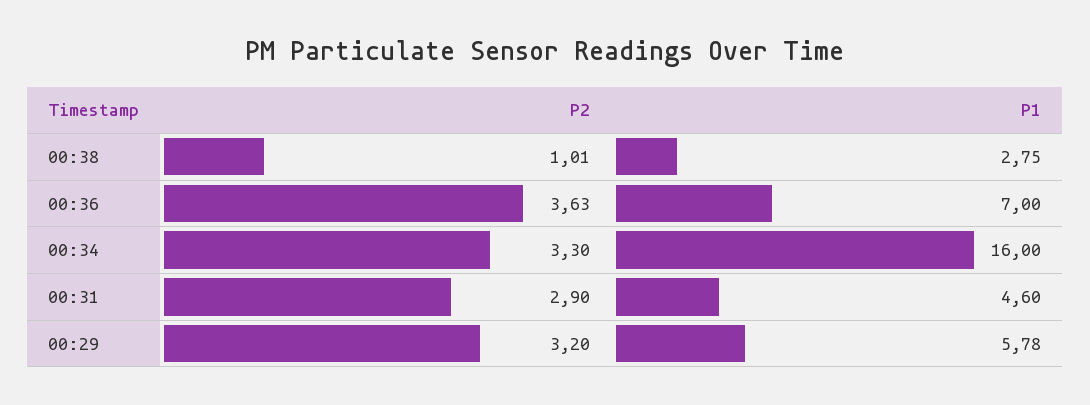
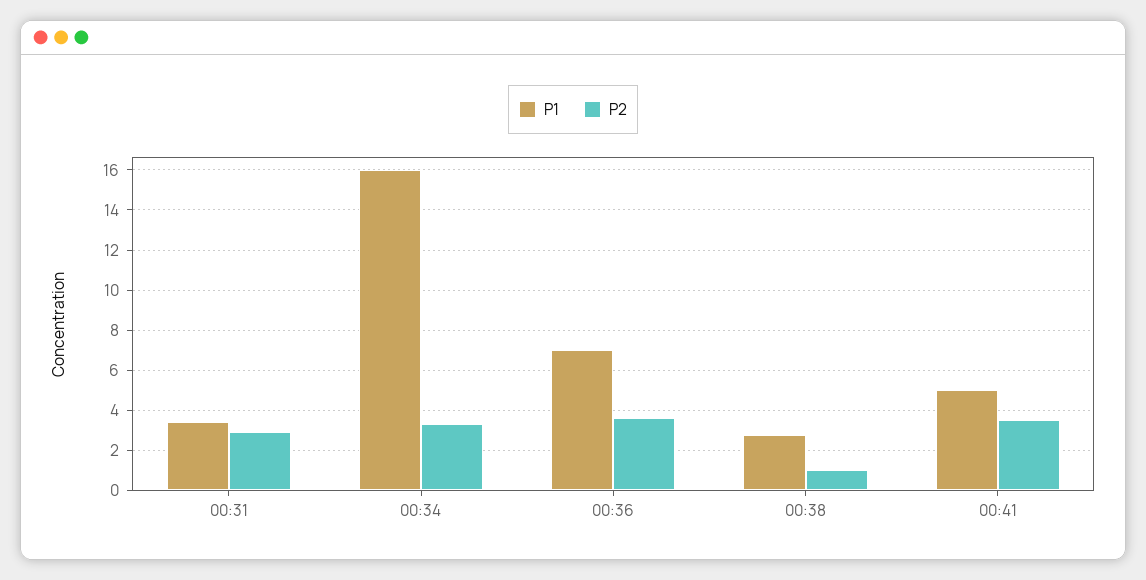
P1, 00:31: 4.6 -> 3.5
P2, 00:29: 3.2 -> none
P1, 00:29: 5.78 -> none
P1, 00:41: none -> 5
P2, 00:41: none -> 3.5

